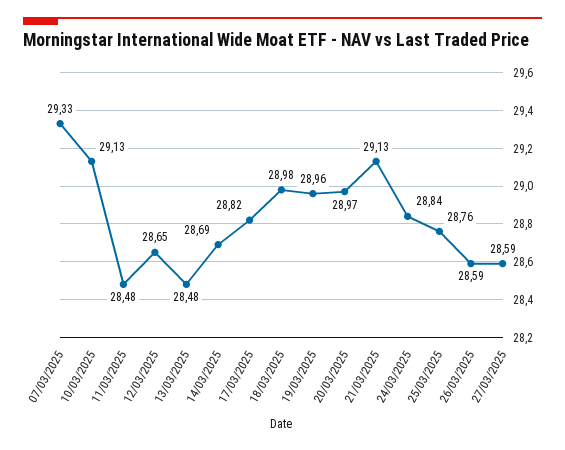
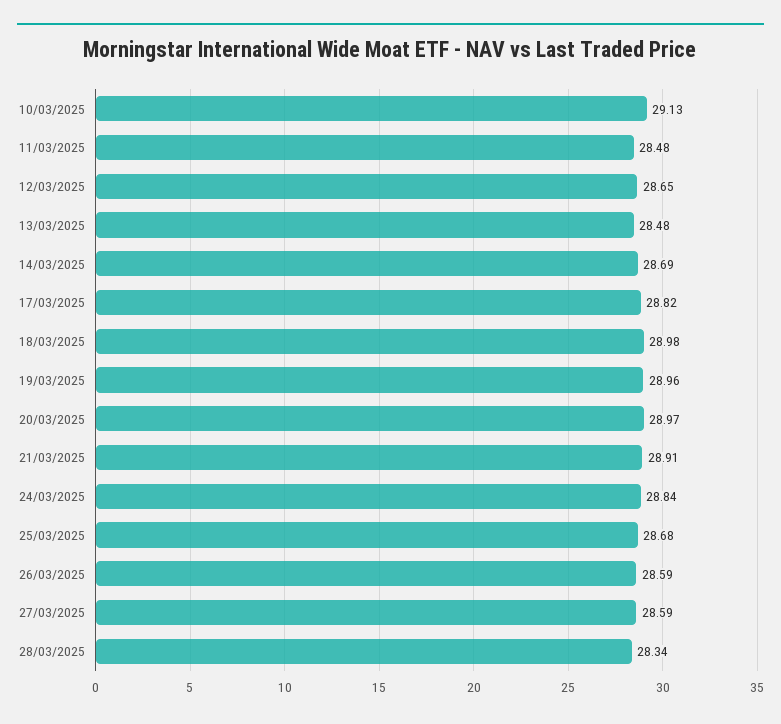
07/03/2025: 29.33 -> none
21/03/2025: 29.13 -> 28.91
25/03/2025: 28.76 -> 28.68
28/03/2025: none -> 28.34

